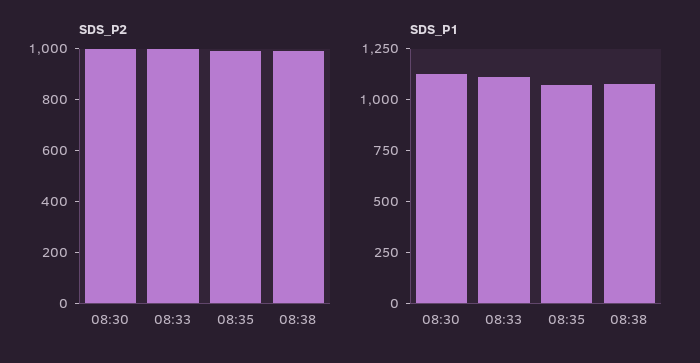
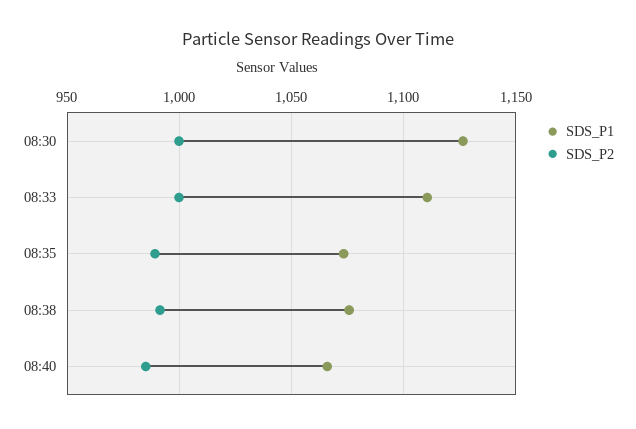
SDS_P1, 08:40: none -> 1065
SDS_P2, 08:40: none -> 985

